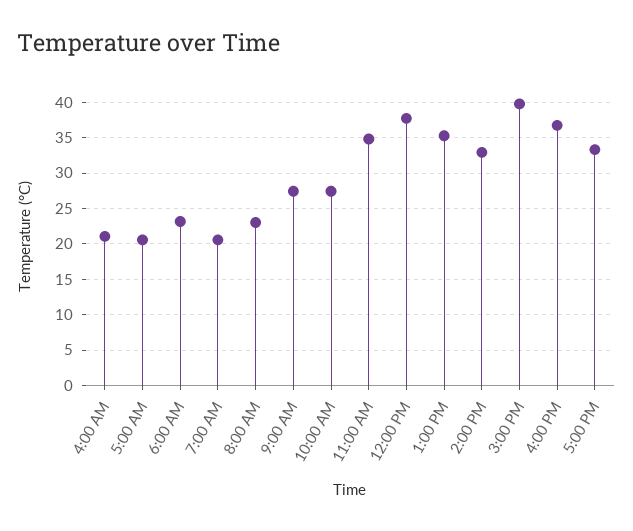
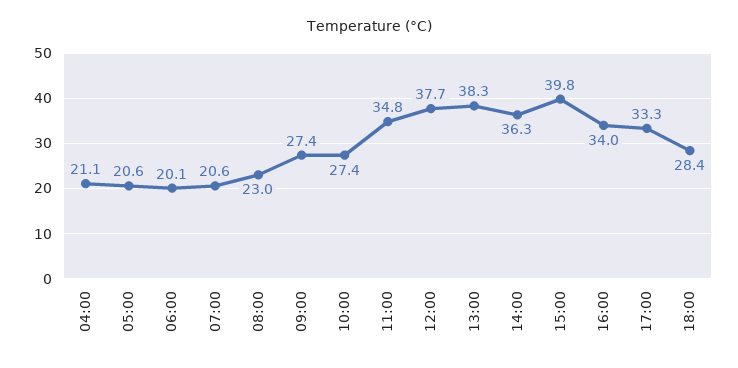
6:00 AM: 23 -> 20.1
1:00 PM: 35 -> 38.3
2:00 PM: 33 -> 36.3
4:00 PM: 37 -> 34
18:00: none -> 28.4

